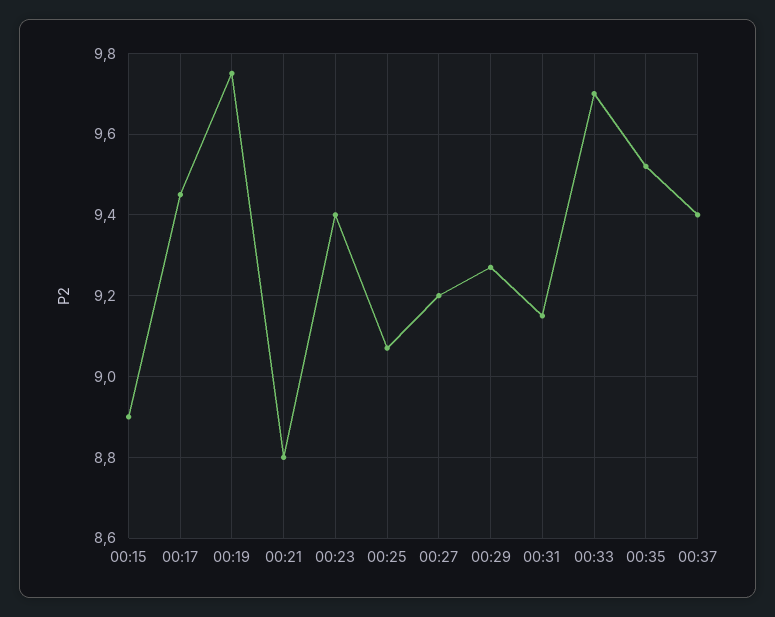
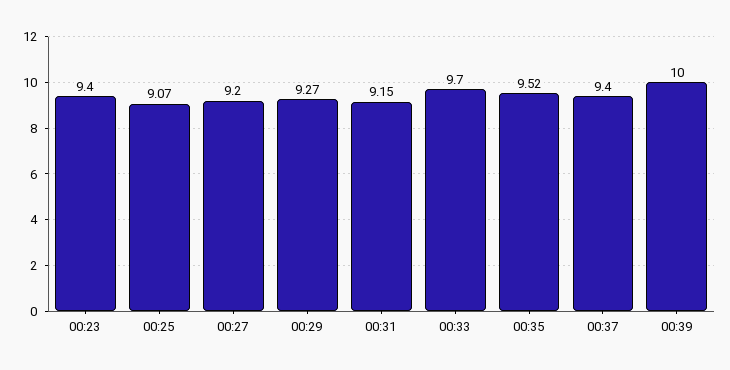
00:15: 8.9 -> none
00:17: 9.45 -> none
00:19: 9.75 -> none
00:21: 8.8 -> none
00:39: none -> 10

